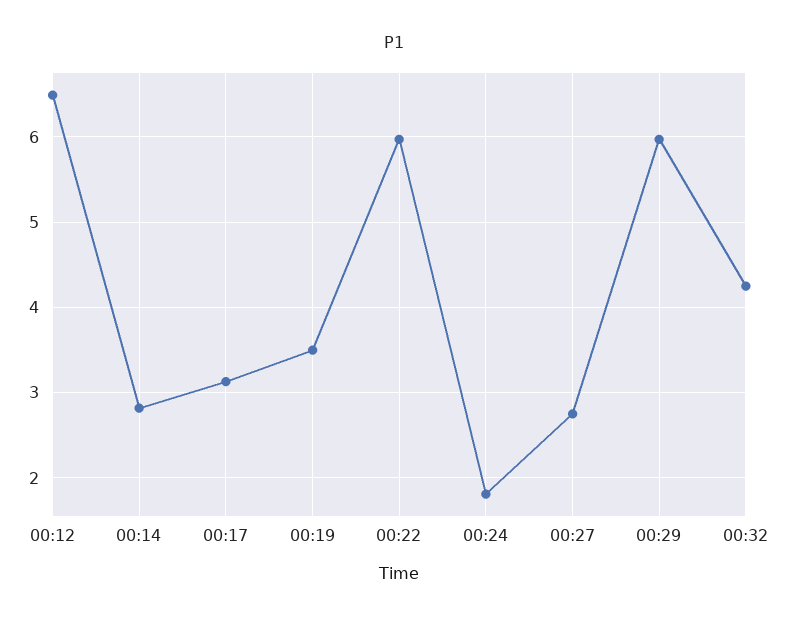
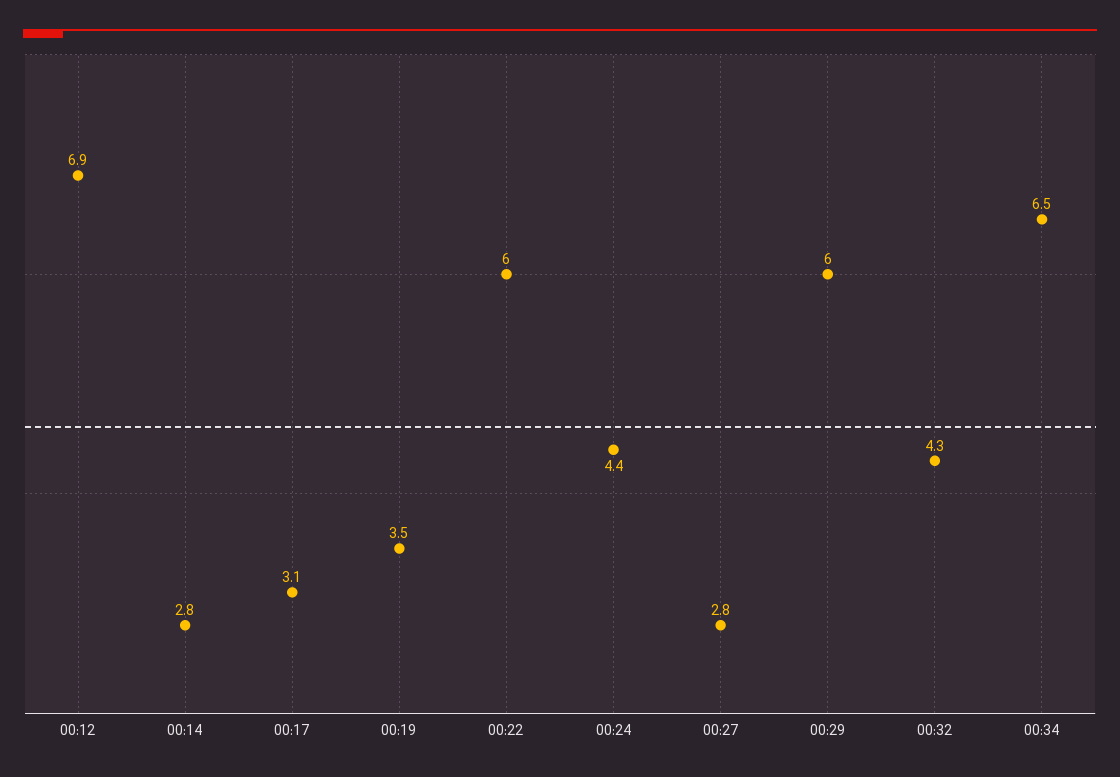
00:12: 6.5 -> 6.9
00:24: 1.8 -> 4.4
00:34: none -> 6.5

